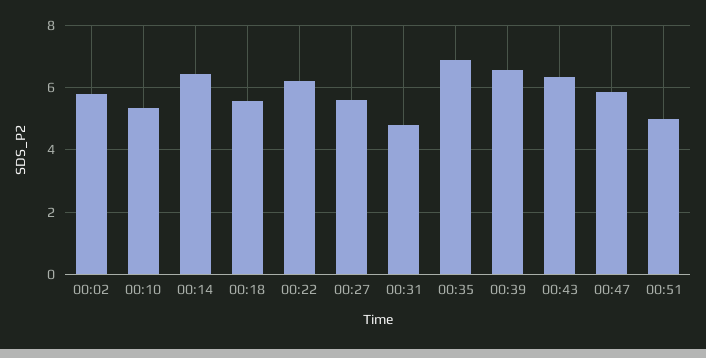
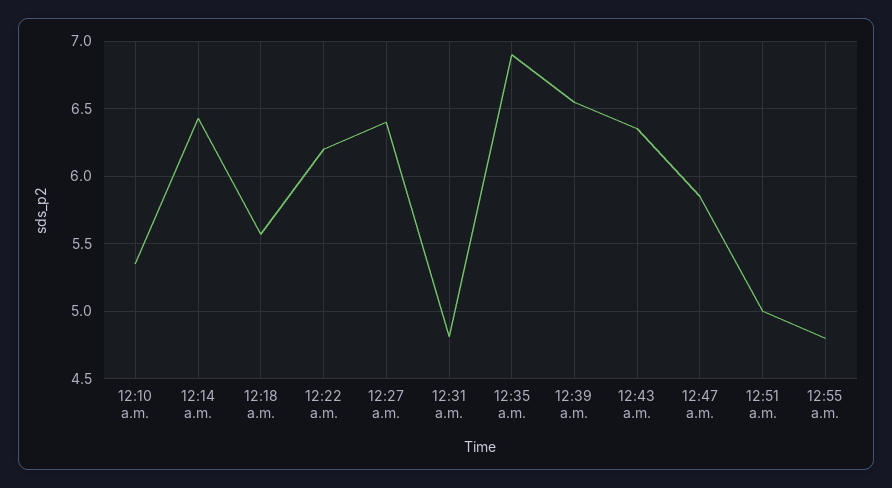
00:02: 5.8 -> none
00:27: 5.6 -> 6.4
12:55 a.m.: none -> 4.8

